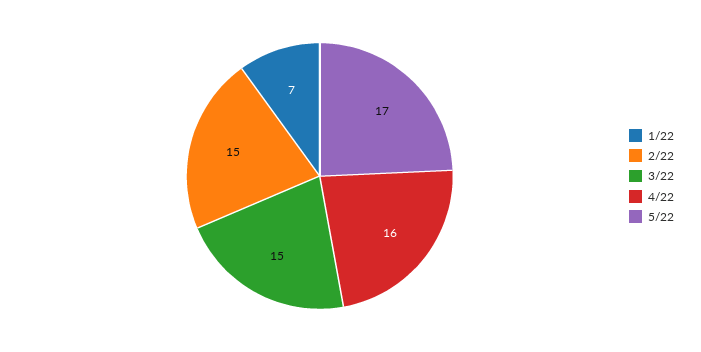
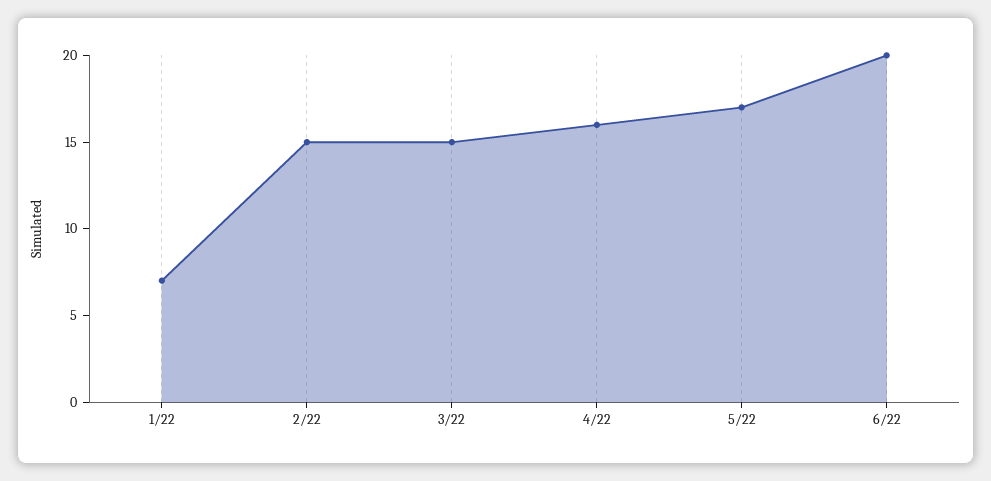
6/22: none -> 20

